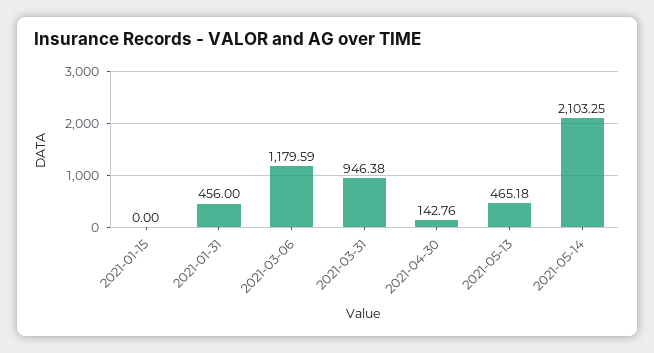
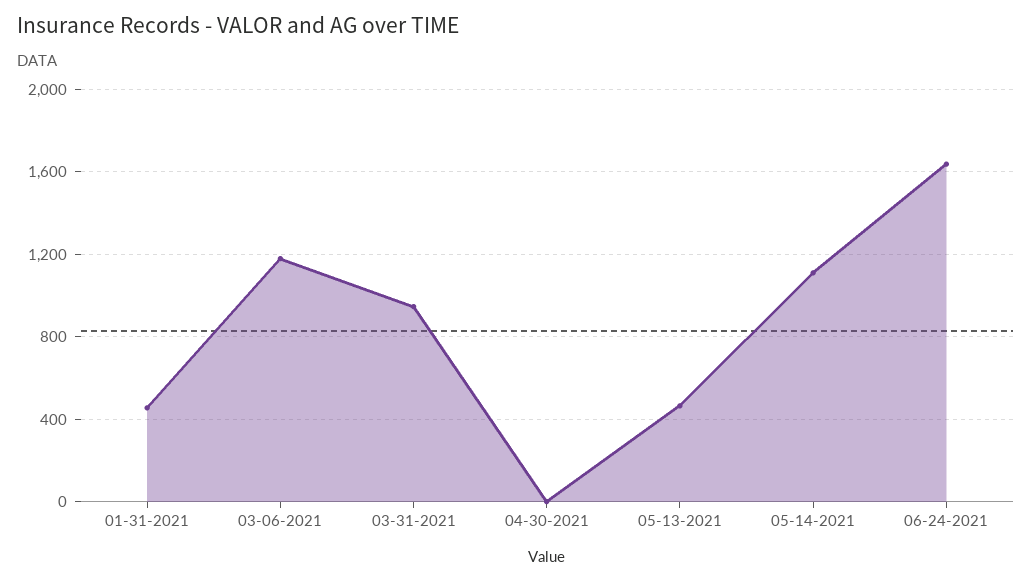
2021-01-15: 0 -> none
2021-04-30: 142.76 -> 0
2021-05-14: 2103.25 -> 1100
06-24-2021: none -> 1650

